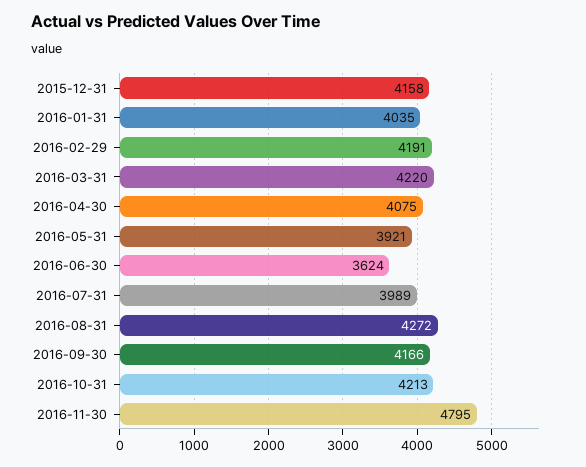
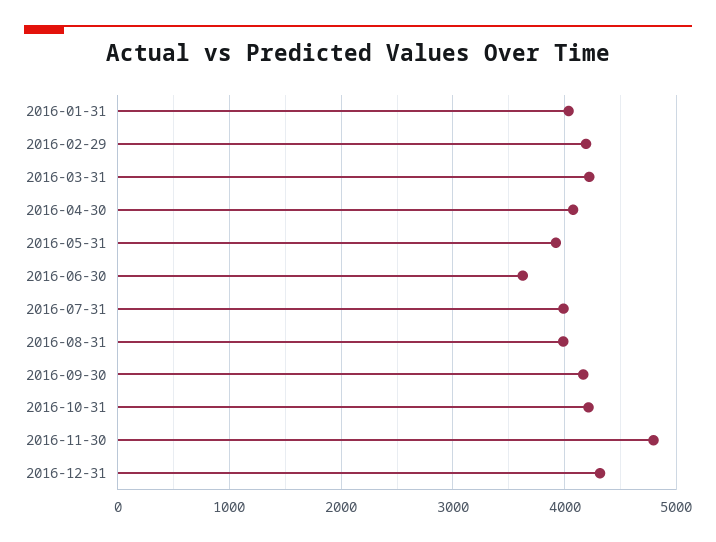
2015-12-31: 4158 -> none
2016-08-31: 4272 -> 4000
2016-12-31: none -> 4300

